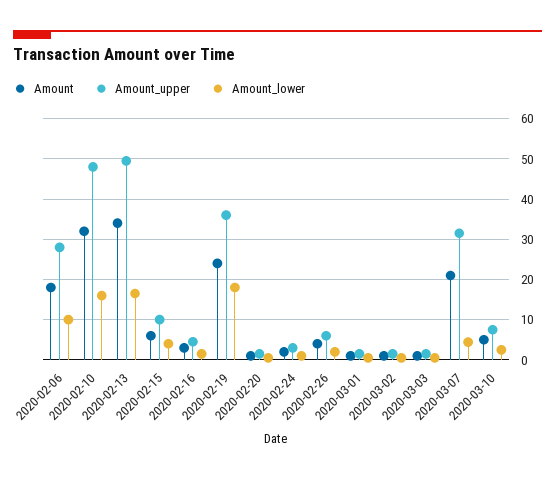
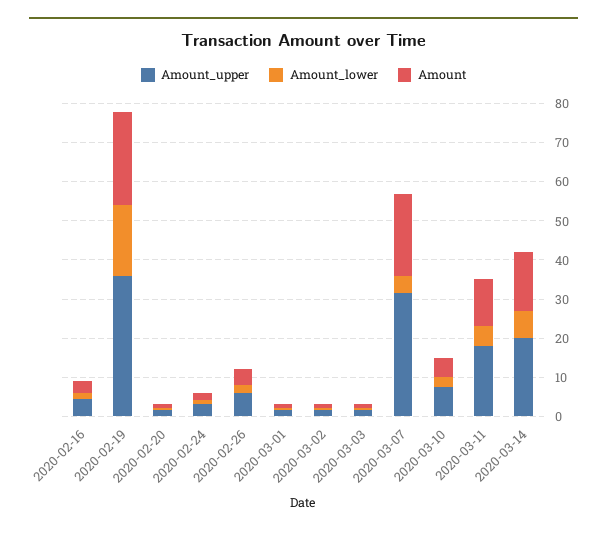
Amount, 2020-02-06: 18 -> none
Amount_upper, 2020-02-06: 28 -> none
Amount_lower, 2020-02-06: 10 -> none
Amount, 2020-02-10: 32 -> none
Amount_upper, 2020-02-10: 48 -> none
Amount_lower, 2020-02-10: 16 -> none
Amount, 2020-02-13: 34 -> none
Amount_upper, 2020-02-13: 50 -> none
Amount_lower, 2020-02-13: 16 -> none
Amount, 2020-02-15: 6 -> none
Amount_upper, 2020-02-15: 10 -> none
Amount_lower, 2020-02-15: 4 -> none
Amount_upper, 2020-03-11: none -> 17.5
Amount_lower, 2020-03-11: none -> 5
Amount, 2020-03-11: none -> 12.5
Amount_upper, 2020-03-14: none -> 20
Amount_lower, 2020-03-14: none -> 7.5
Amount, 2020-03-14: none -> 15

